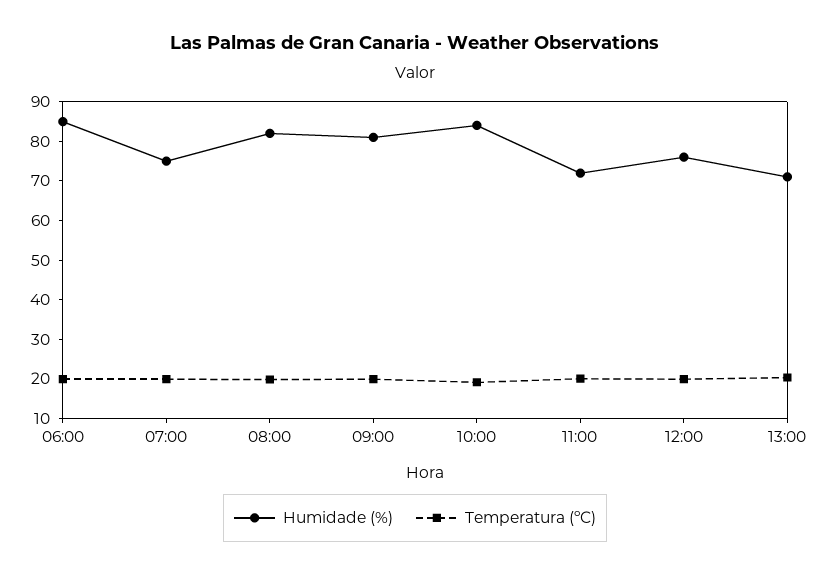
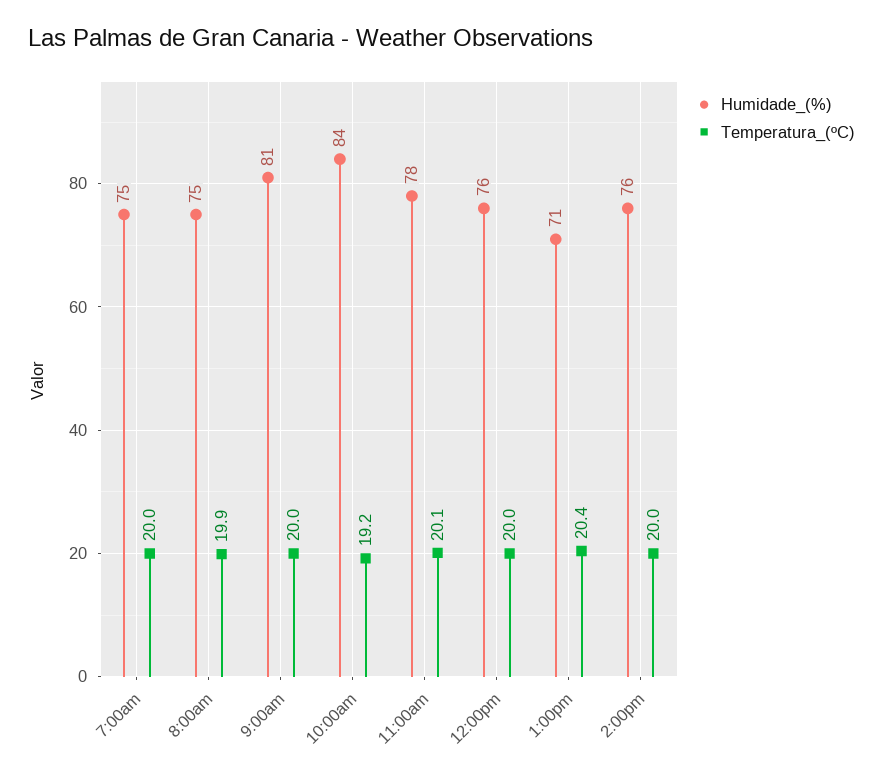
Humidade (%), 06:00: 85 -> none
Temperatura (ºC), 06:00: 20 -> none
Humidade (%), 08:00: 82.5 -> 75
Humidade (%), 11:00: 72.5 -> 78
Humidade (%), 2:00pm: none -> 76
Temperatura (ºC), 2:00pm: none -> 20

